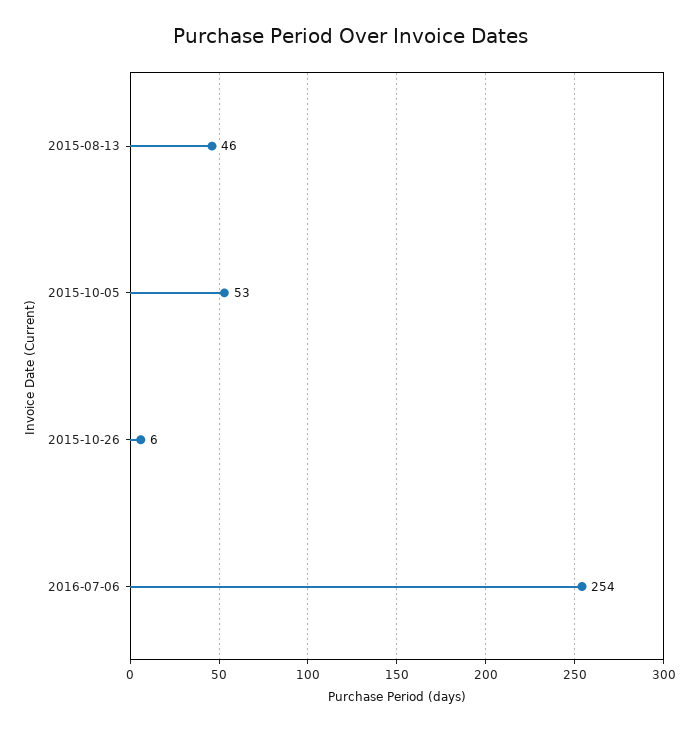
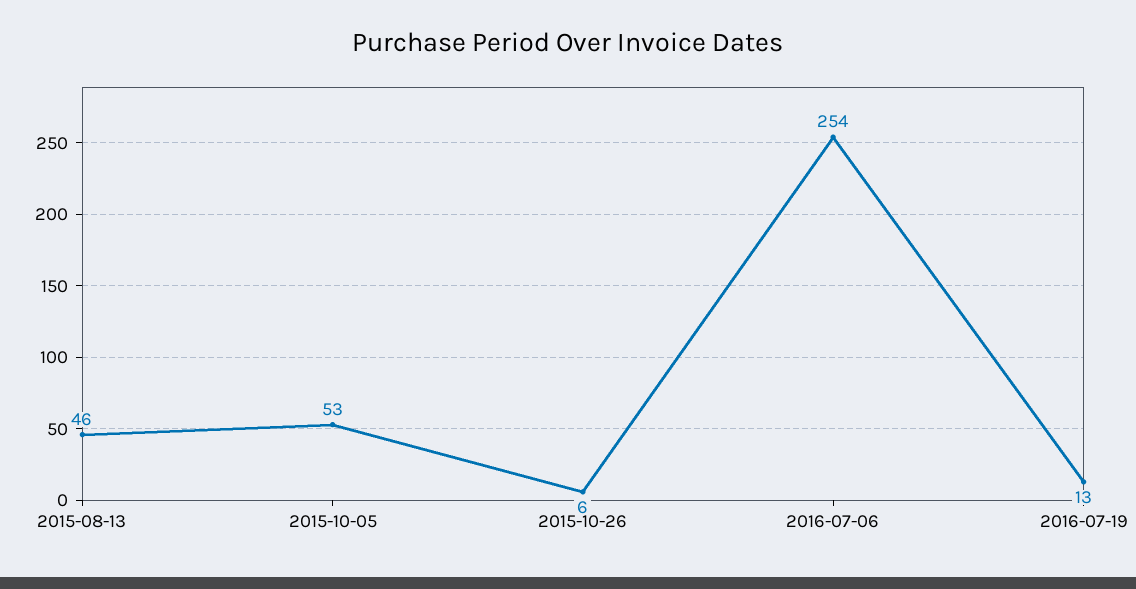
2016-07-19: none -> 13

